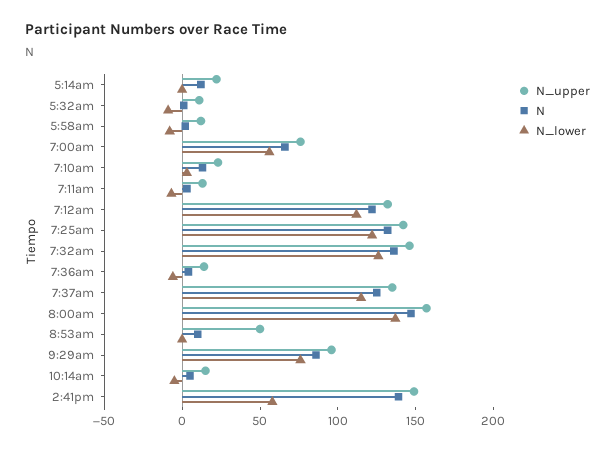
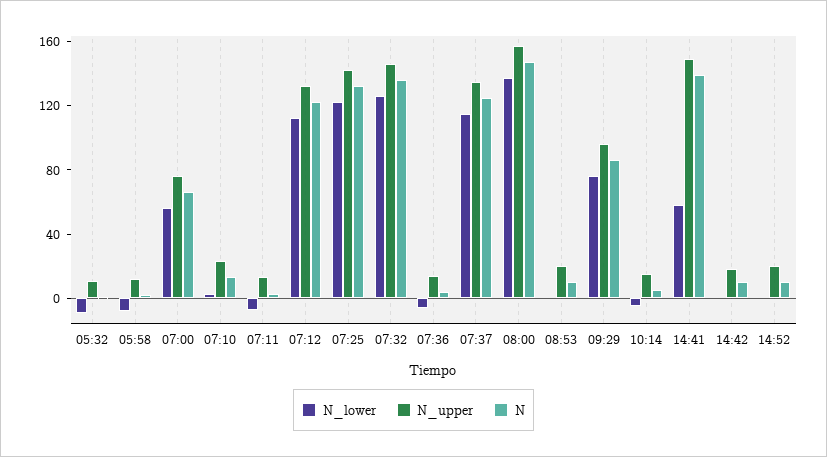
N_upper, 5:14am: 20 -> none
N, 5:14am: 10 -> none
N_lower, 5:14am: 0 -> none
N_upper, 8:53am: 50 -> 20
N_lower, 14:42: none -> 0
N_upper, 14:42: none -> 20
N, 14:42: none -> 10
N_lower, 14:52: none -> 0
N_upper, 14:52: none -> 20
N, 14:52: none -> 10

